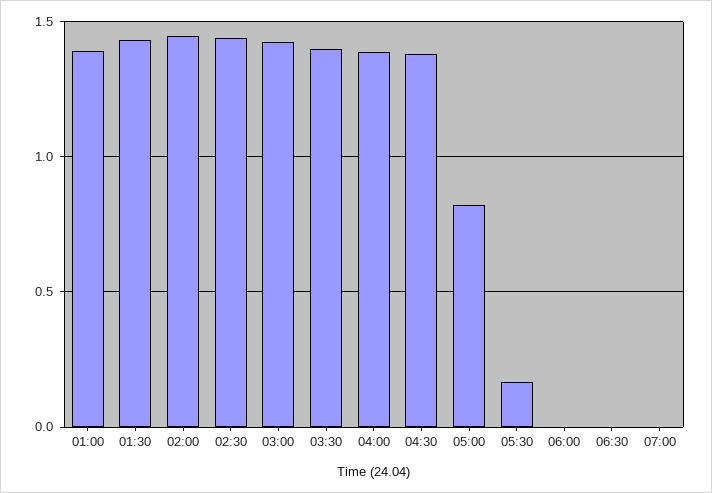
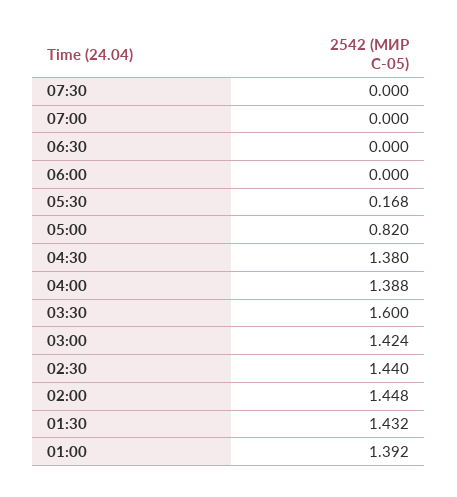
03:30: 1.4 -> 1.6
07:30: none -> 0

